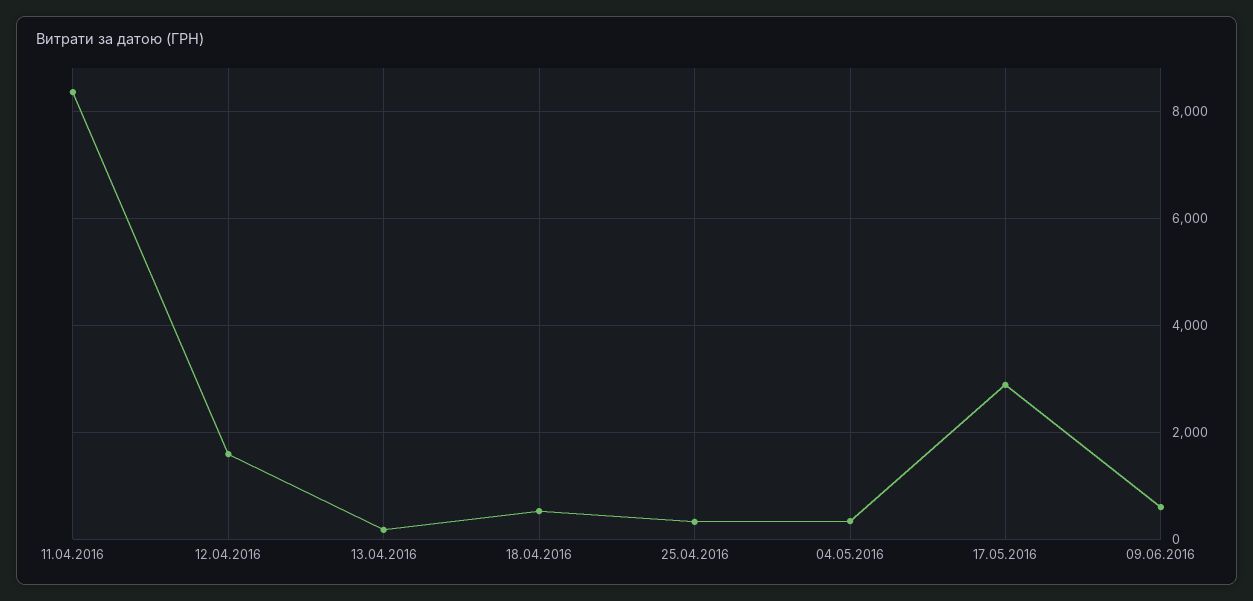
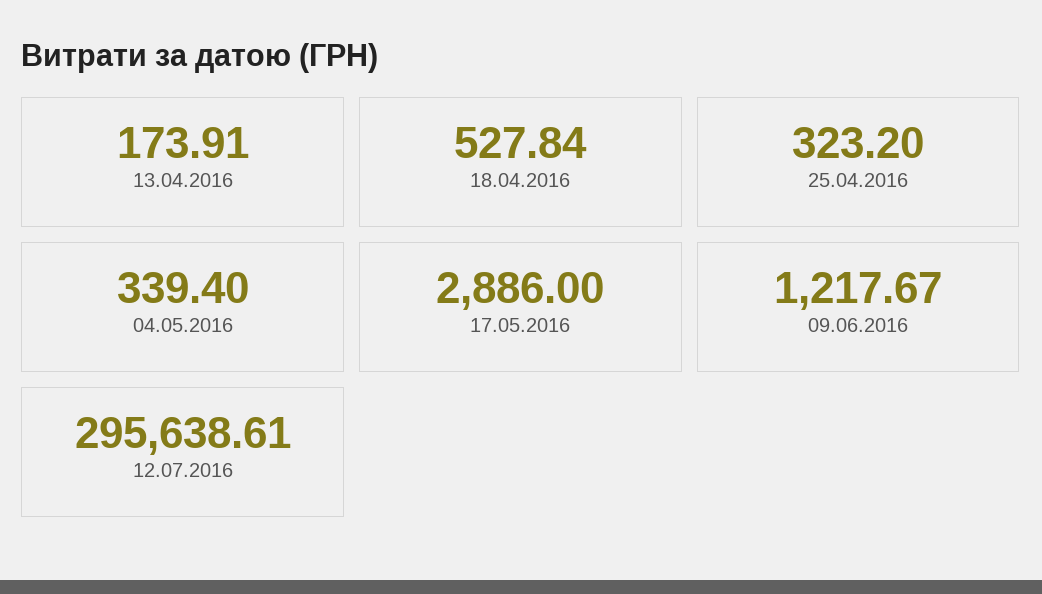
11.04.2016: 8400 -> none
12.04.2016: 1600 -> none
09.06.2016: 600 -> 1217.67
12.07.2016: none -> 295638.61

